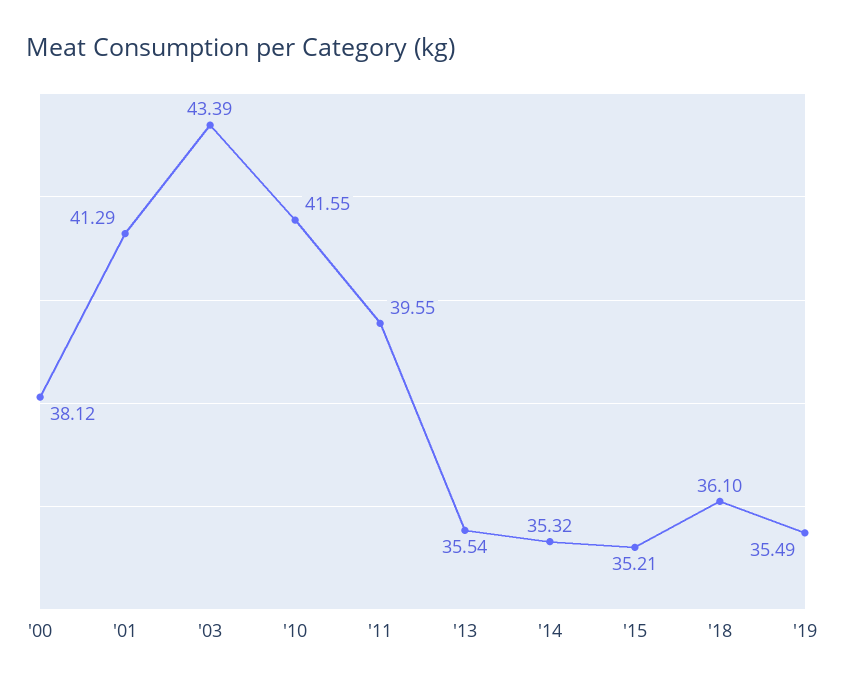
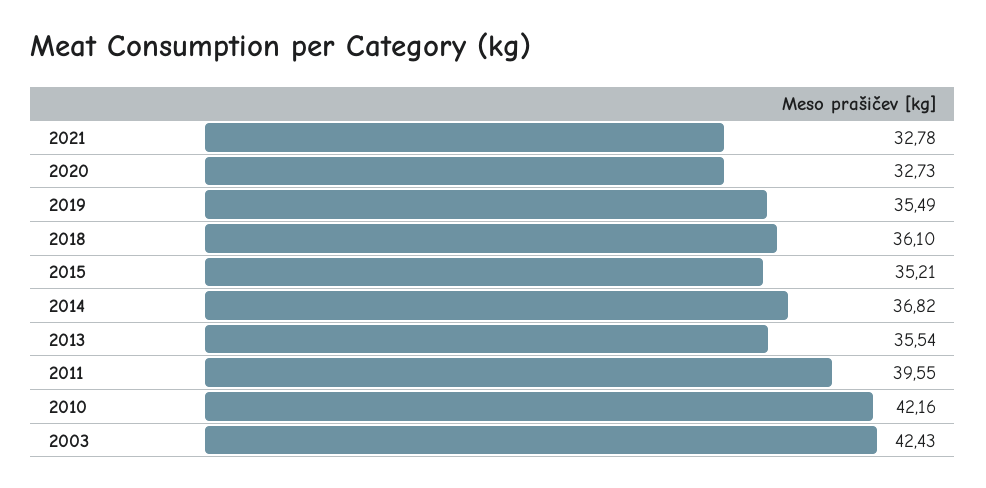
'00: 38.12 -> none
'01: 41.29 -> none
'03: 43.39 -> 42.43
'10: 41.55 -> 42.16
'14: 35.32 -> 36.82
2021: none -> 32.78
2020: none -> 32.73

